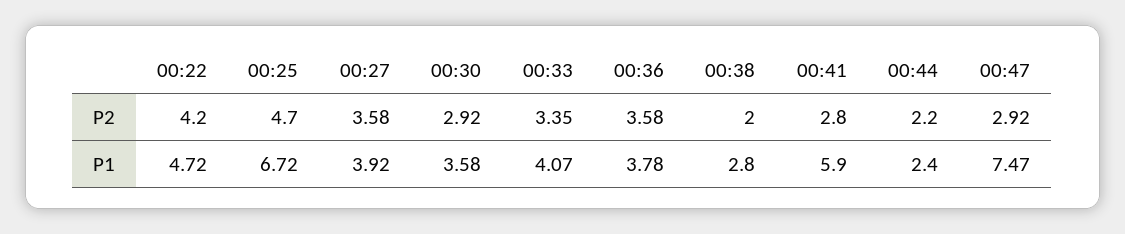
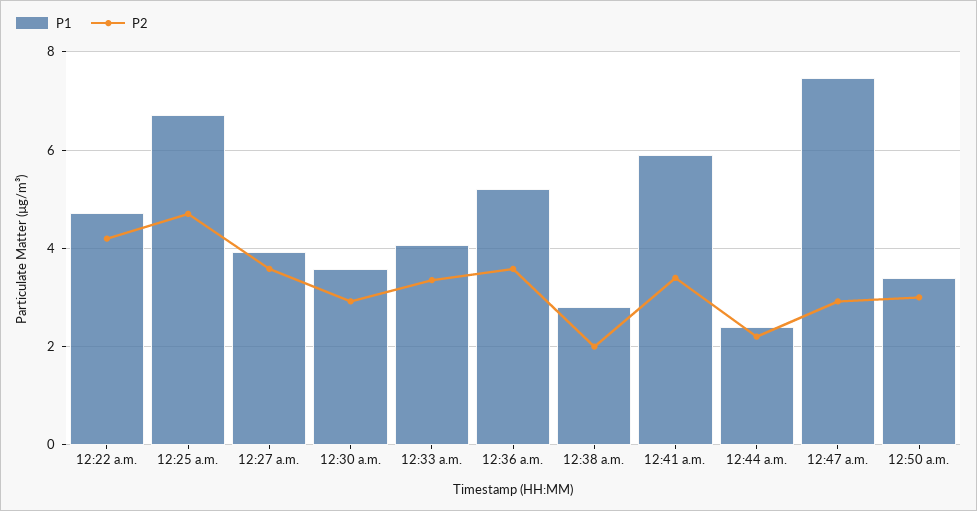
P2, 00:41: 2.8 -> 3.4
P1, 00:36: 3.78 -> 5.2
P1, 12:50 a.m.: none -> 3.4
P2, 12:50 a.m.: none -> 3

